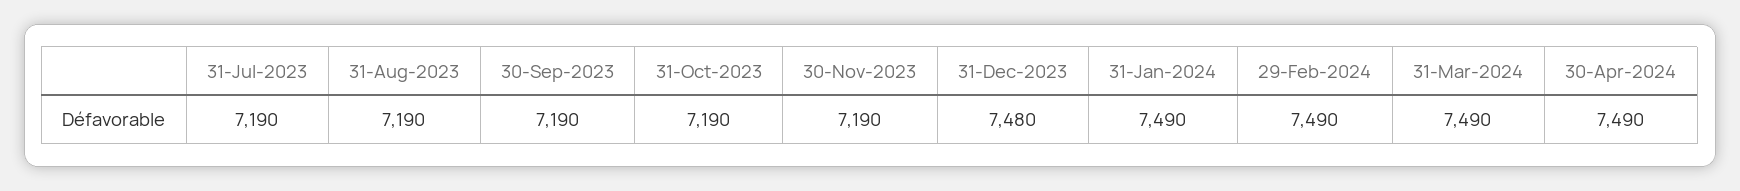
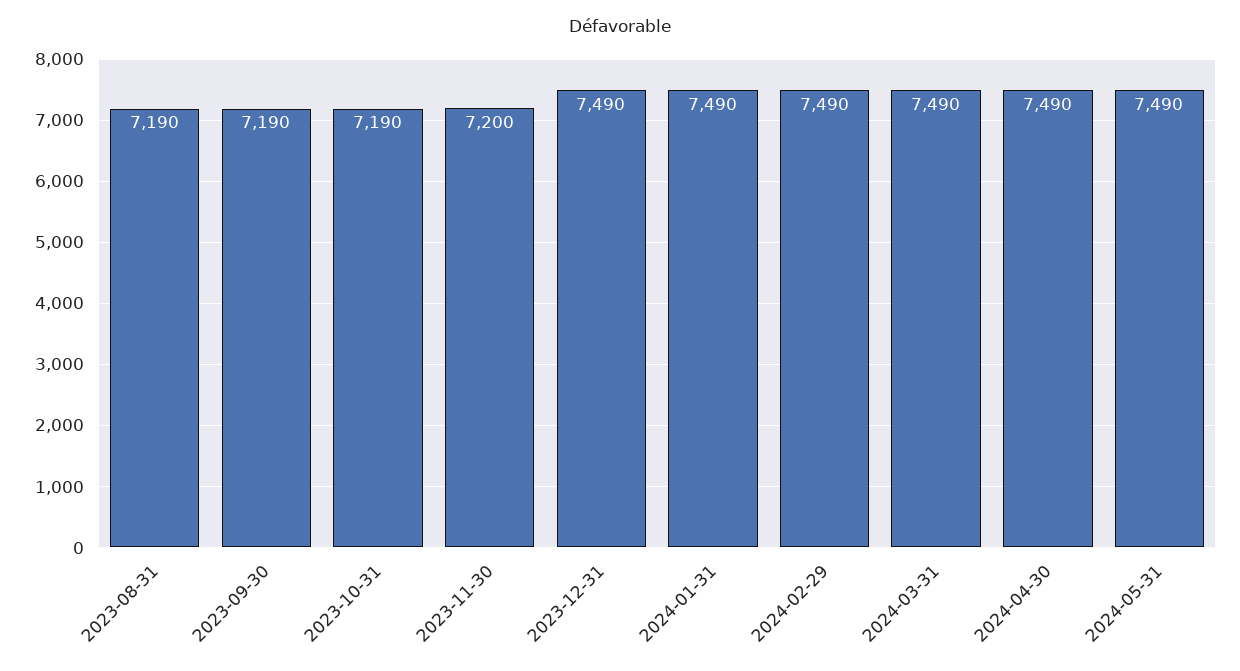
31-Jul-2023: 7190 -> none
30-Nov-2023: 7190 -> 7200
31-Dec-2023: 7480 -> 7490
2024-05-31: none -> 7490

